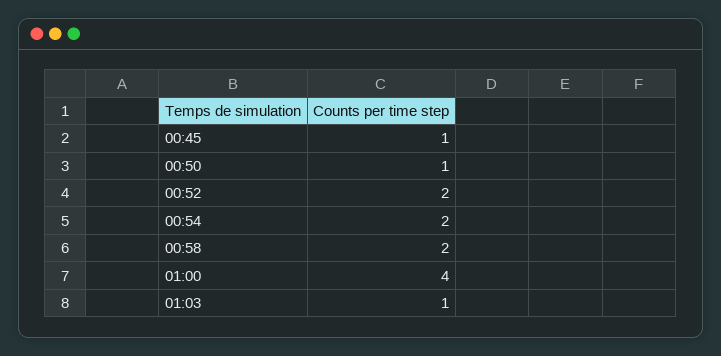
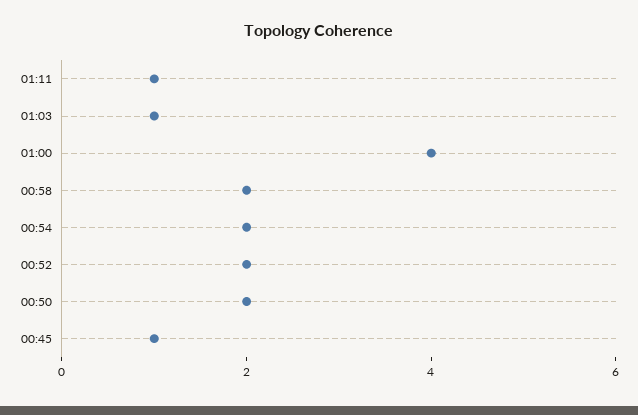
00:50: 1 -> 2
01:11: none -> 1

